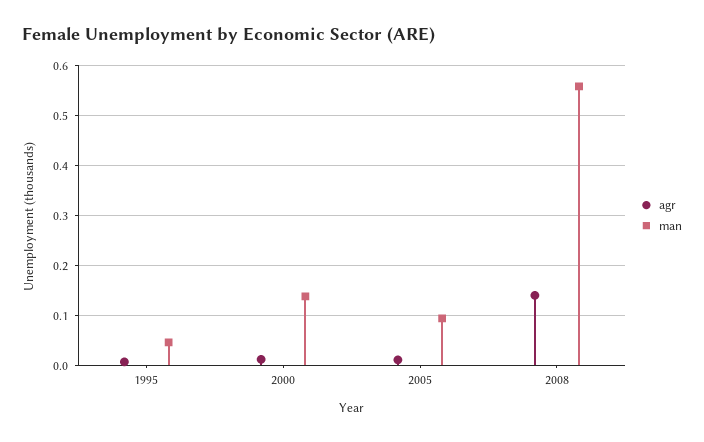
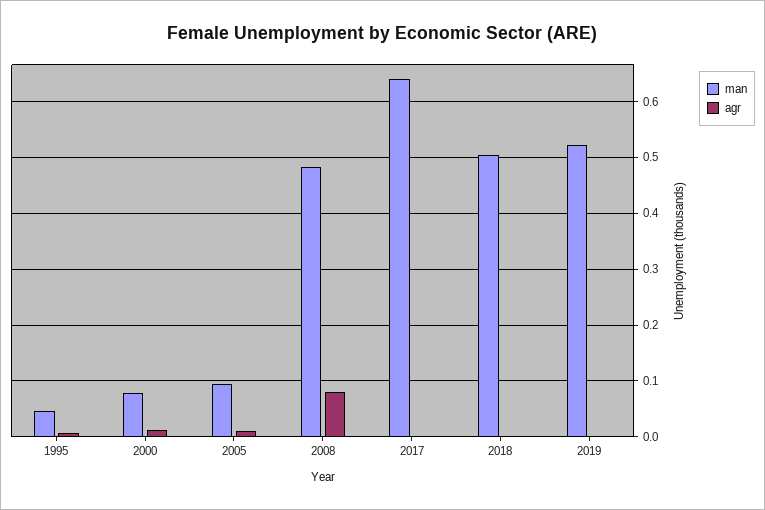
man, 2000: 0.14 -> 0.08
agr, 2008: 0.14 -> 0.08
man, 2008: 0.56 -> 0.48
man, 2017: none -> 0.64
agr, 2017: none -> 0
man, 2018: none -> 0.5
agr, 2018: none -> 0
man, 2019: none -> 0.52
agr, 2019: none -> 0

